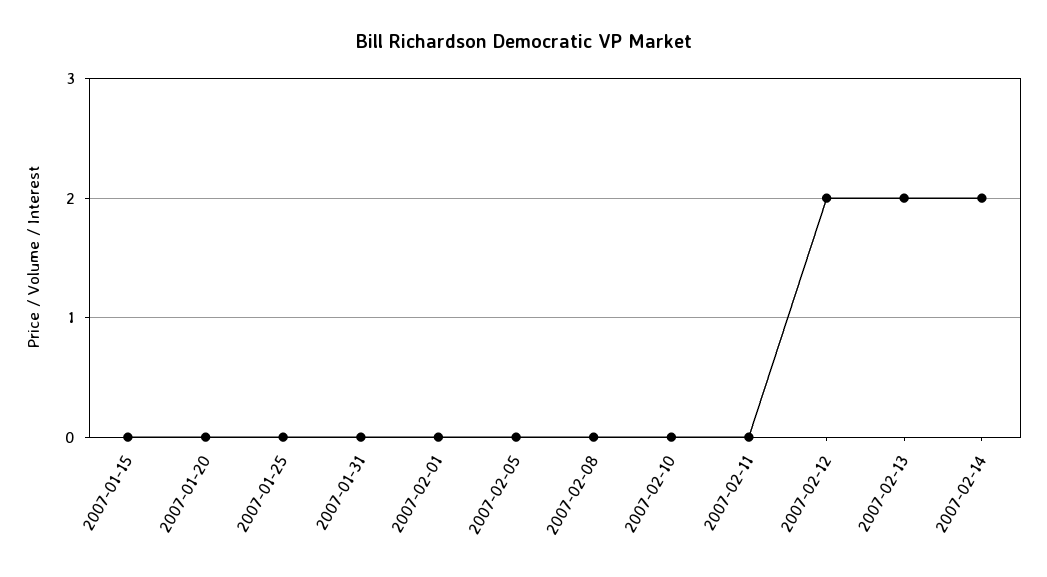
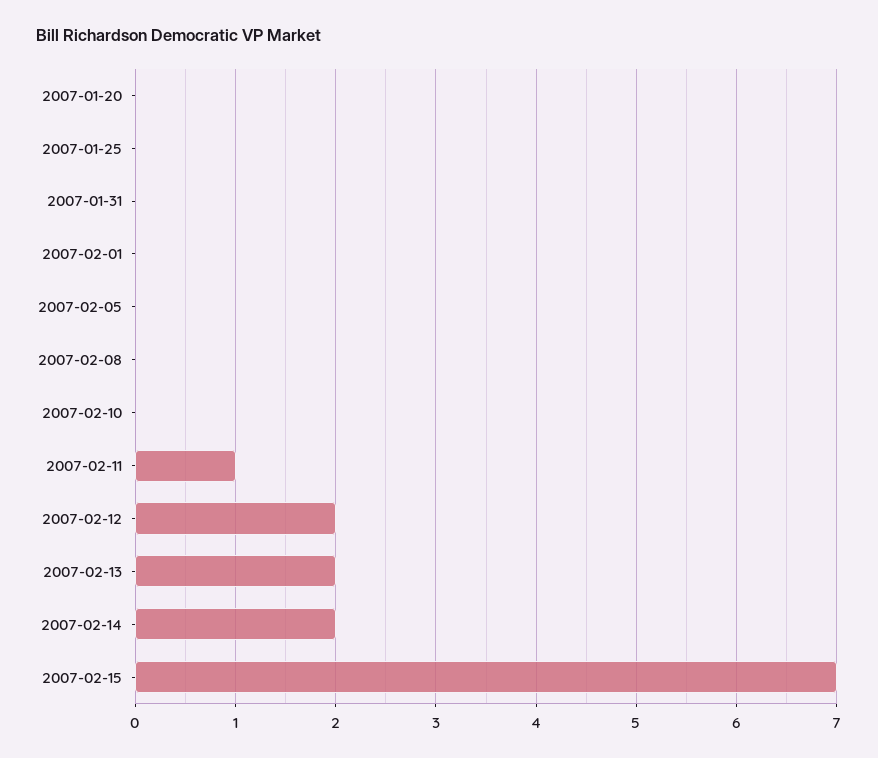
2007-01-15: 0 -> none
2007-02-11: 0 -> 1
2007-02-15: none -> 7

